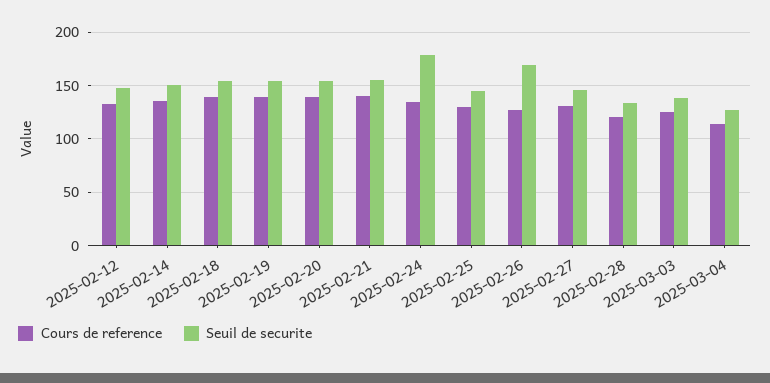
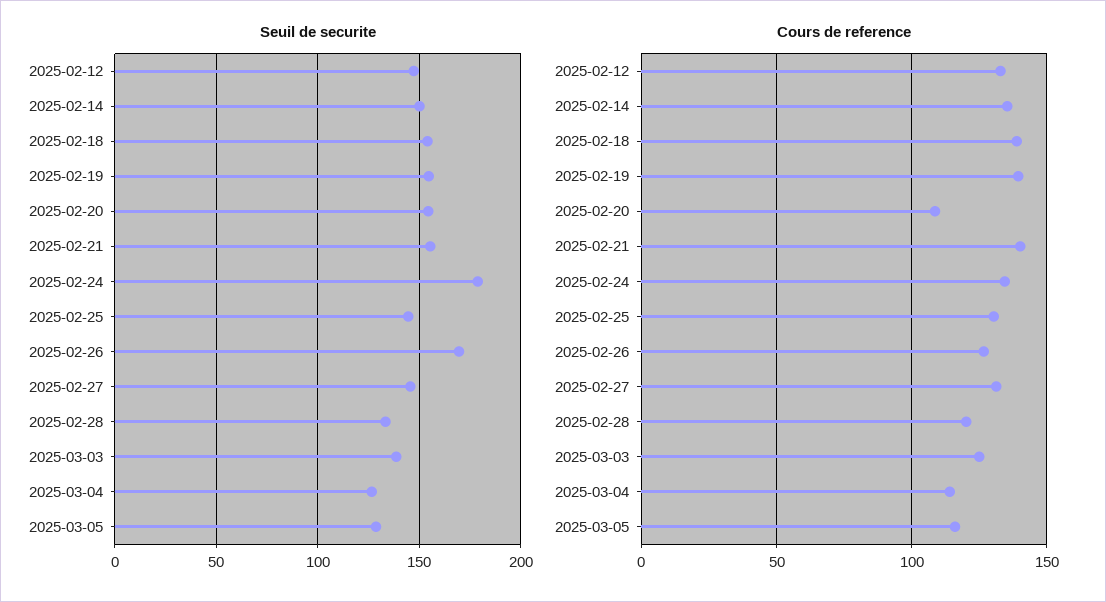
Cours de reference, 2025-02-20: 140 -> 110
Seuil de securite, 2025-03-05: none -> 130
Cours de reference, 2025-03-05: none -> 115

